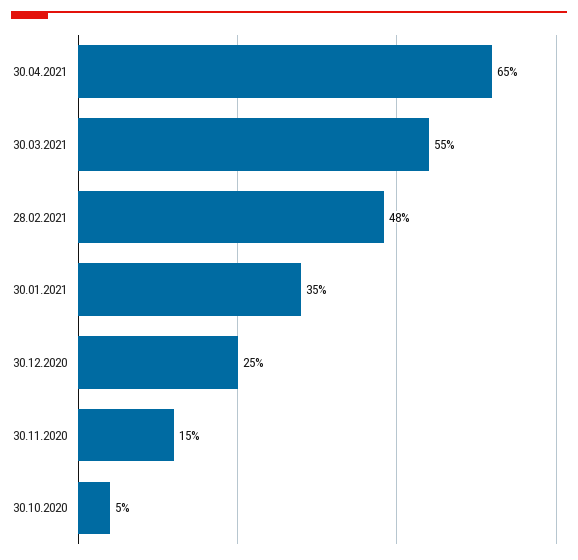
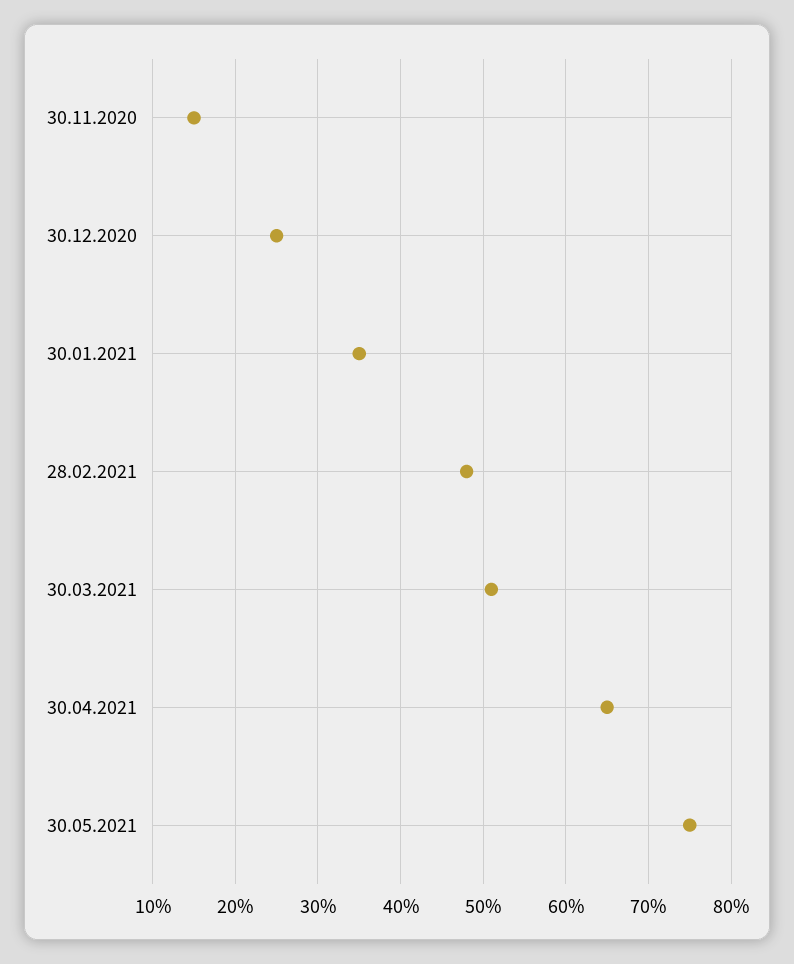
30.03.2021: 55 -> 51
30.10.2020: 5 -> none
30.05.2021: none -> 75

